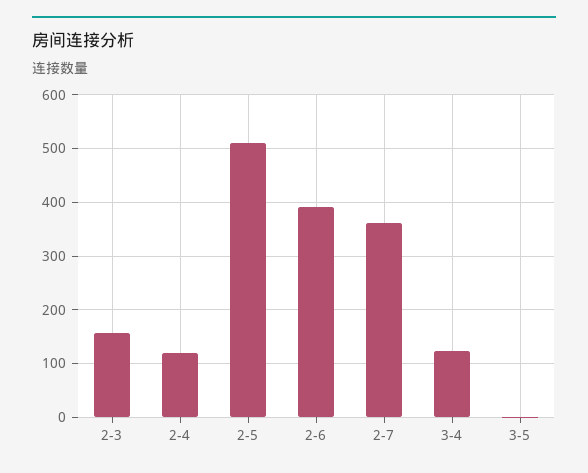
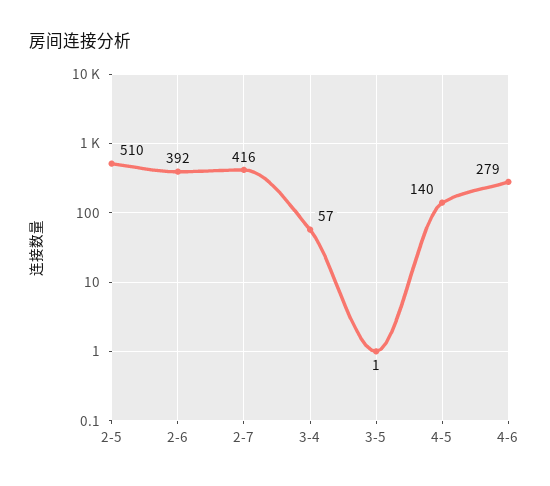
2-3: 160 -> none
2-4: 120 -> none
2-7: 360 -> 416
3-4: 120 -> 57
4-5: none -> 140
4-6: none -> 279

